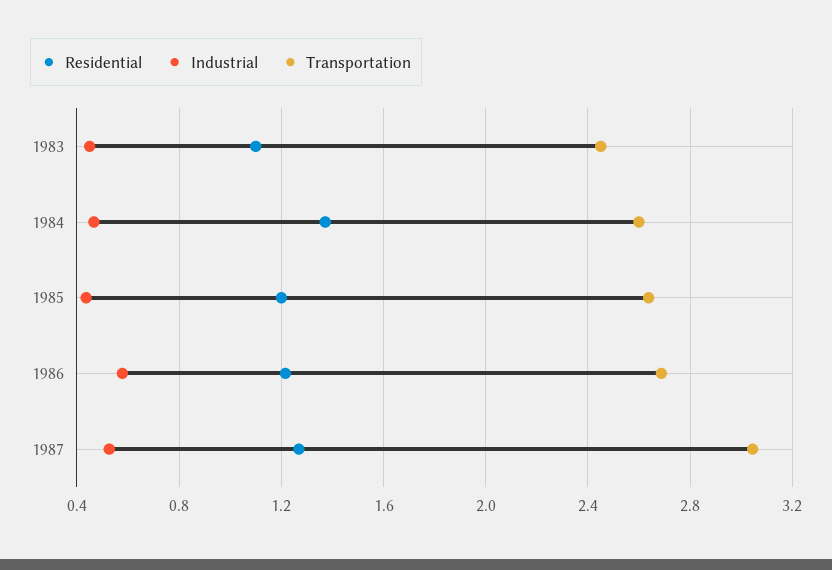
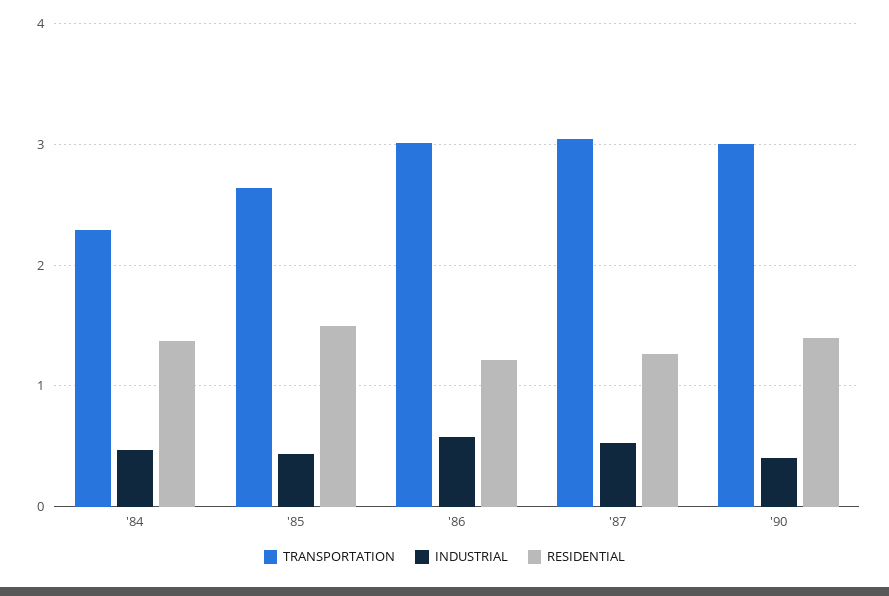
Residential, 1983: 1.1 -> none
Industrial, 1983: 0.45 -> none
Transportation, 1983: 2.45 -> none
Transportation, 1984: 2.6 -> 2.3
Residential, 1985: 1.2 -> 1.5
Transportation, 1986: 2.7 -> 3
Transportation, '90: none -> 3
Industrial, '90: none -> 0.4
Residential, '90: none -> 1.4

